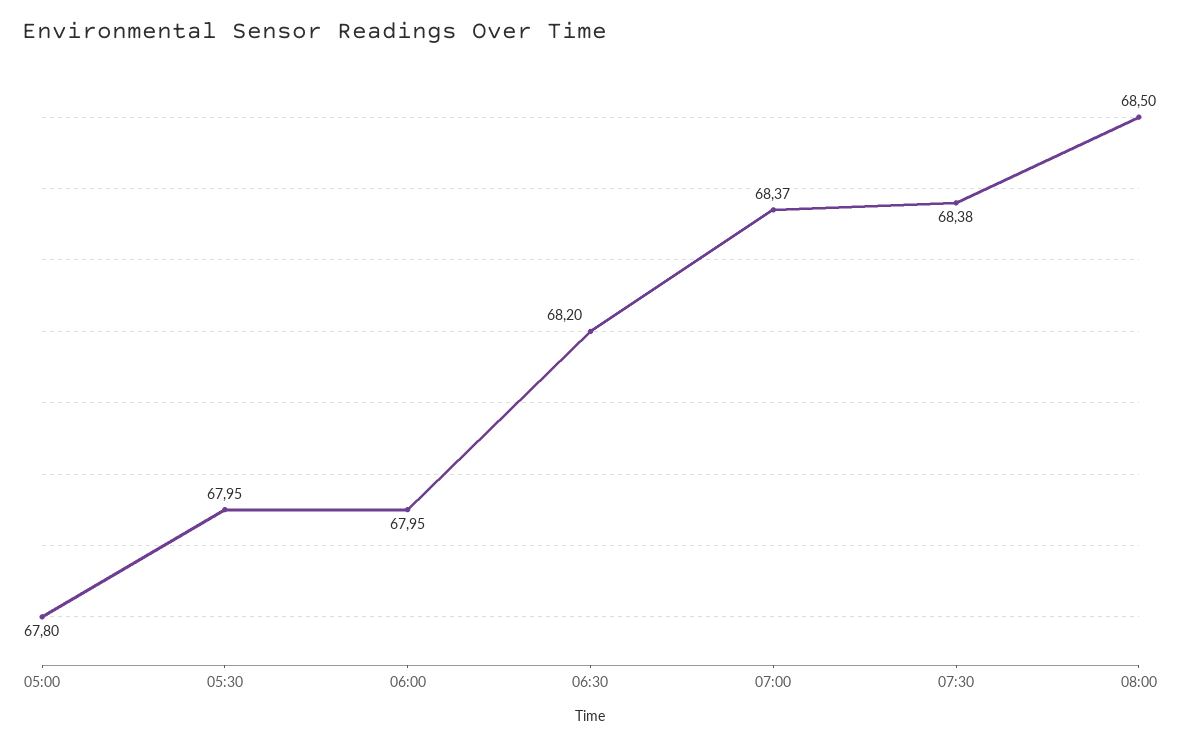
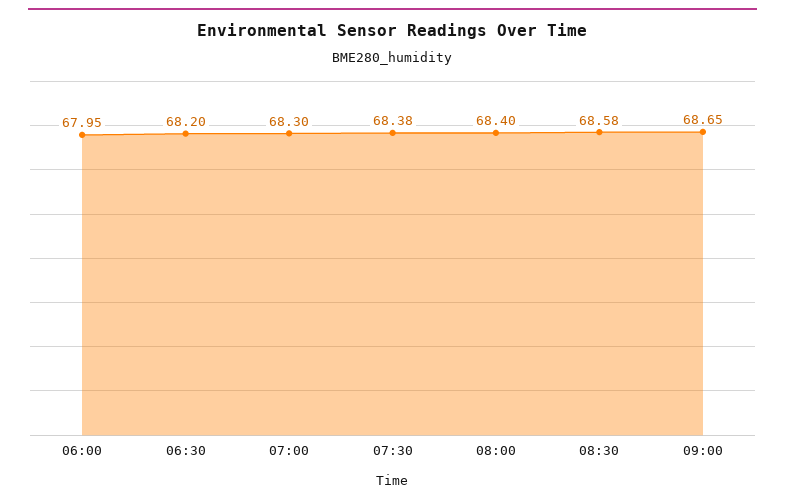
05:00: 67.8 -> none
05:30: 67.95 -> none
07:00: 68.37 -> 68.3
08:00: 68.5 -> 68.4
08:30: none -> 68.58
09:00: none -> 68.65

